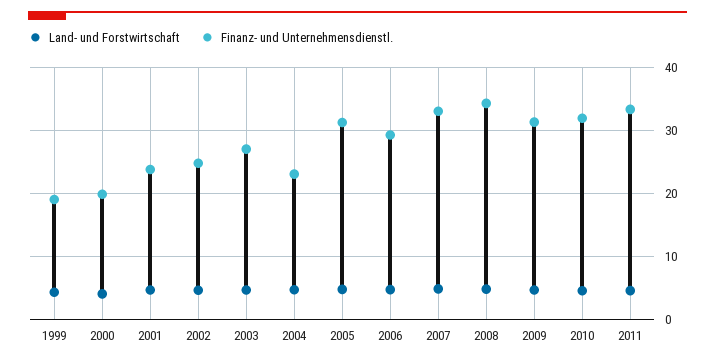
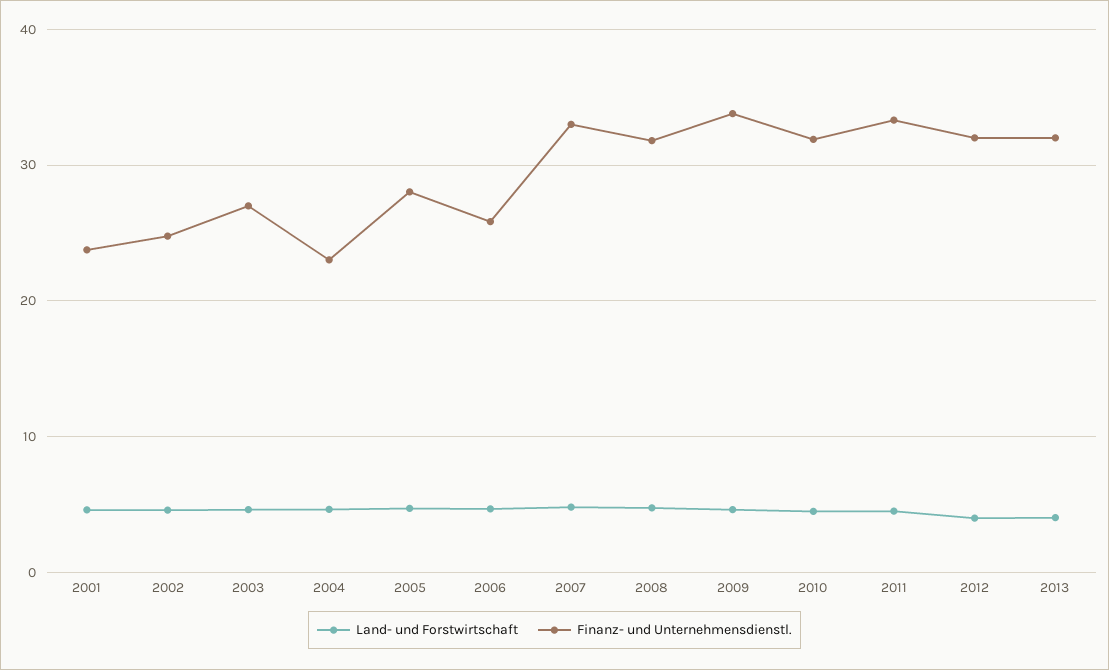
Land- und Forstwirtschaft, 1999: 4 -> none
Finanz- und Unternehmensdienstl., 1999: 19 -> none
Land- und Forstwirtschaft, 2000: 4 -> none
Finanz- und Unternehmensdienstl., 2000: 20 -> none
Finanz- und Unternehmensdienstl., 2005: 31 -> 28
Finanz- und Unternehmensdienstl., 2006: 29 -> 26
Finanz- und Unternehmensdienstl., 2008: 34 -> 32
Finanz- und Unternehmensdienstl., 2009: 31 -> 34
Land- und Forstwirtschaft, 2012: none -> 4
Finanz- und Unternehmensdienstl., 2012: none -> 32
Land- und Forstwirtschaft, 2013: none -> 4
Finanz- und Unternehmensdienstl., 2013: none -> 32

